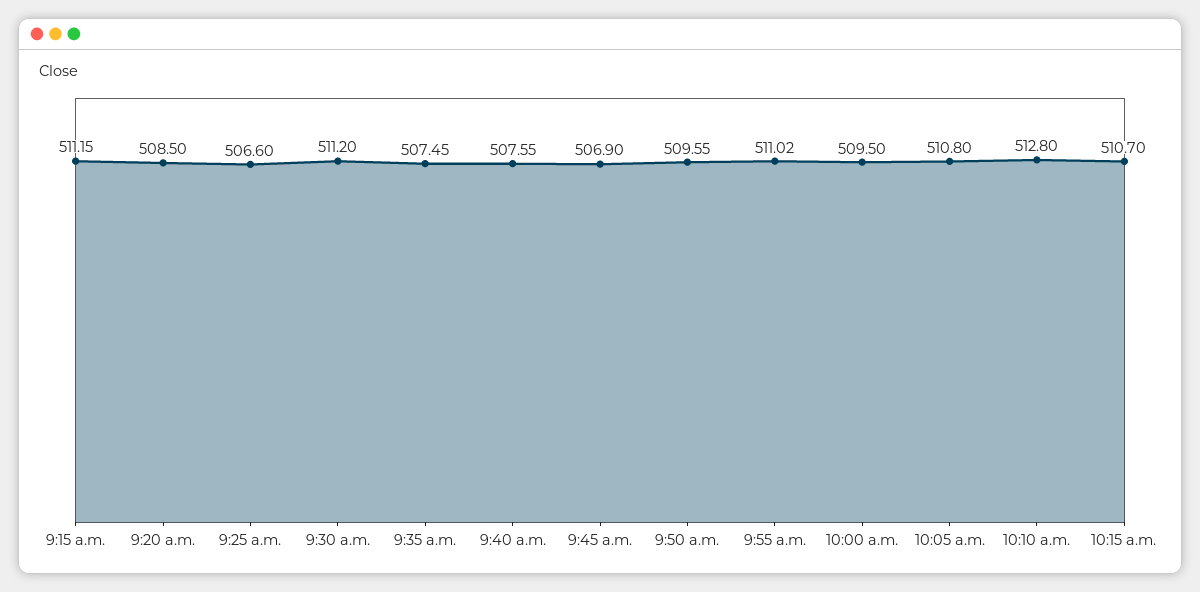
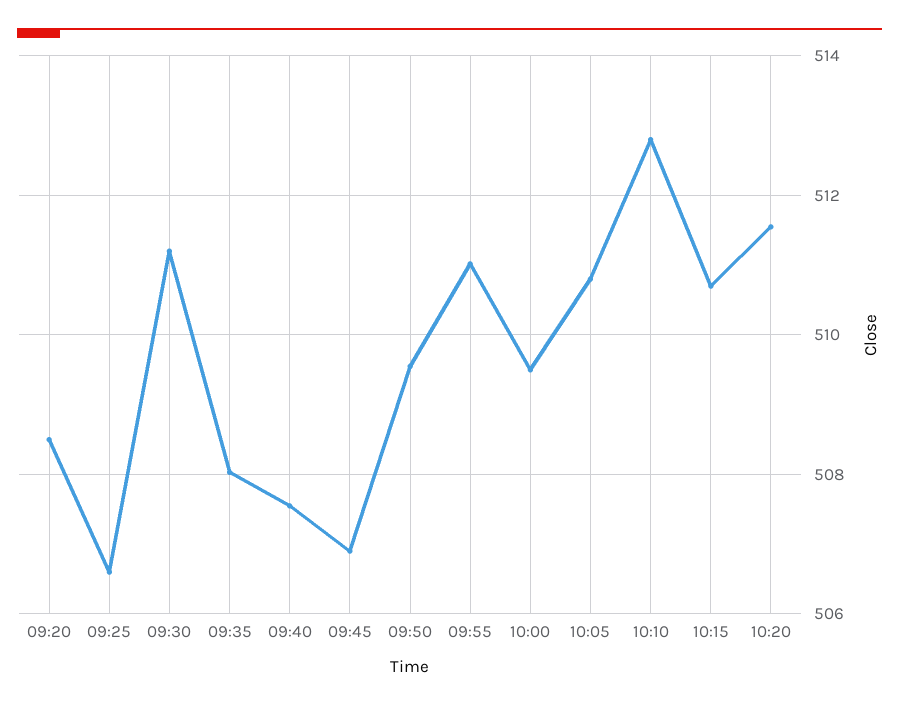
9:15 a.m.: 511.15 -> none
9:35 a.m.: 507.45 -> 508
10:20: none -> 511.6

